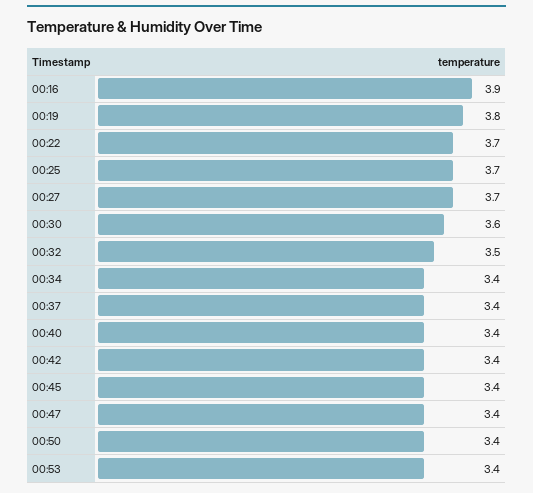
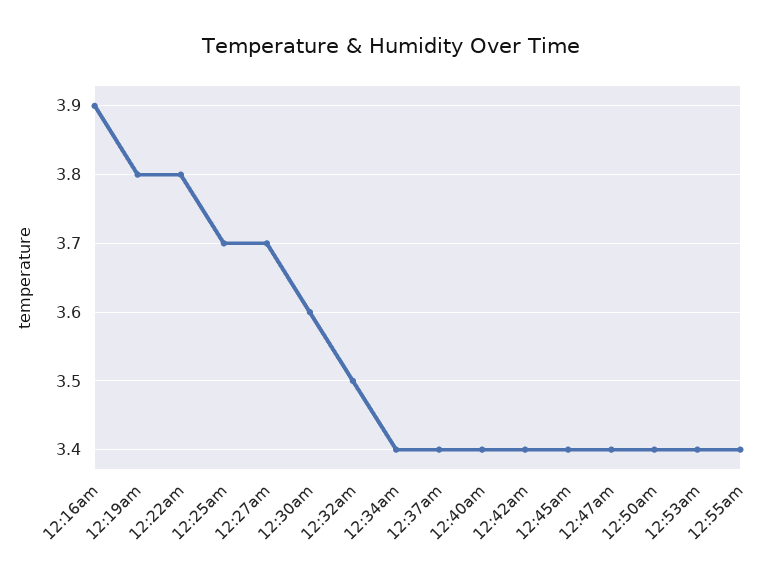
00:22: 3.7 -> 3.8
12:55am: none -> 3.4

